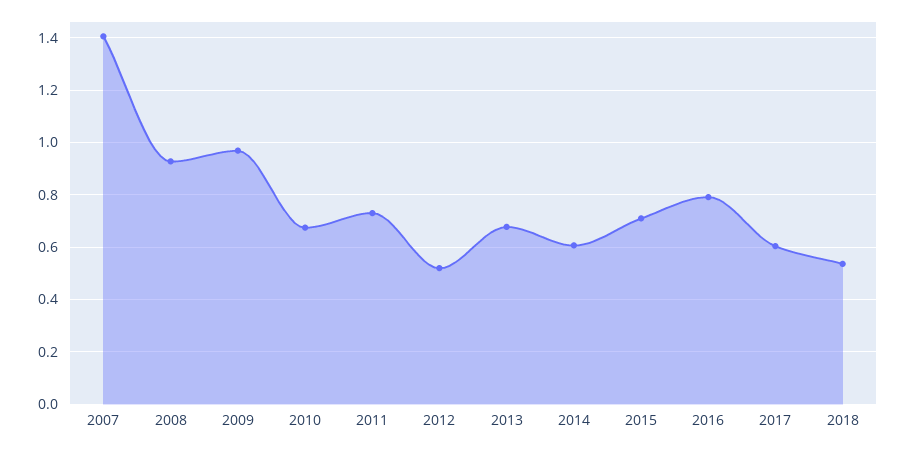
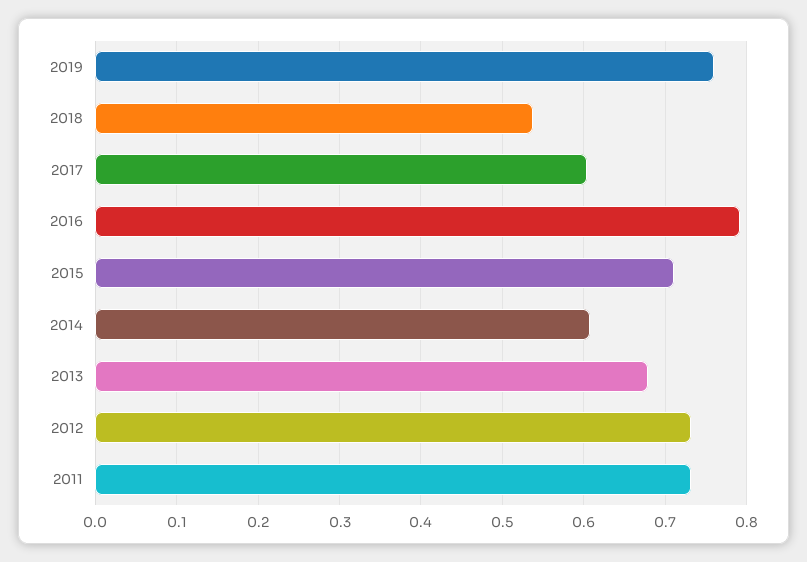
2007: 1.4 -> none
2008: 0.925 -> none
2009: 0.975 -> none
2010: 0.675 -> none
2012: 0.525 -> 0.73
2019: none -> 0.76

